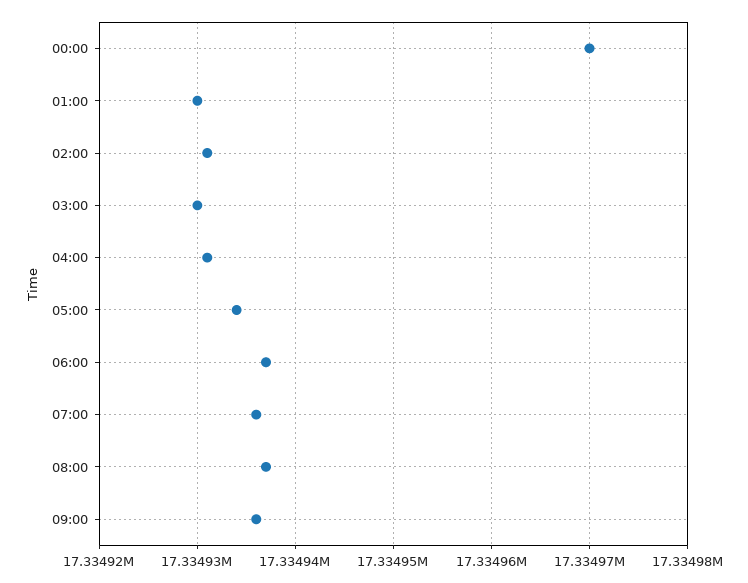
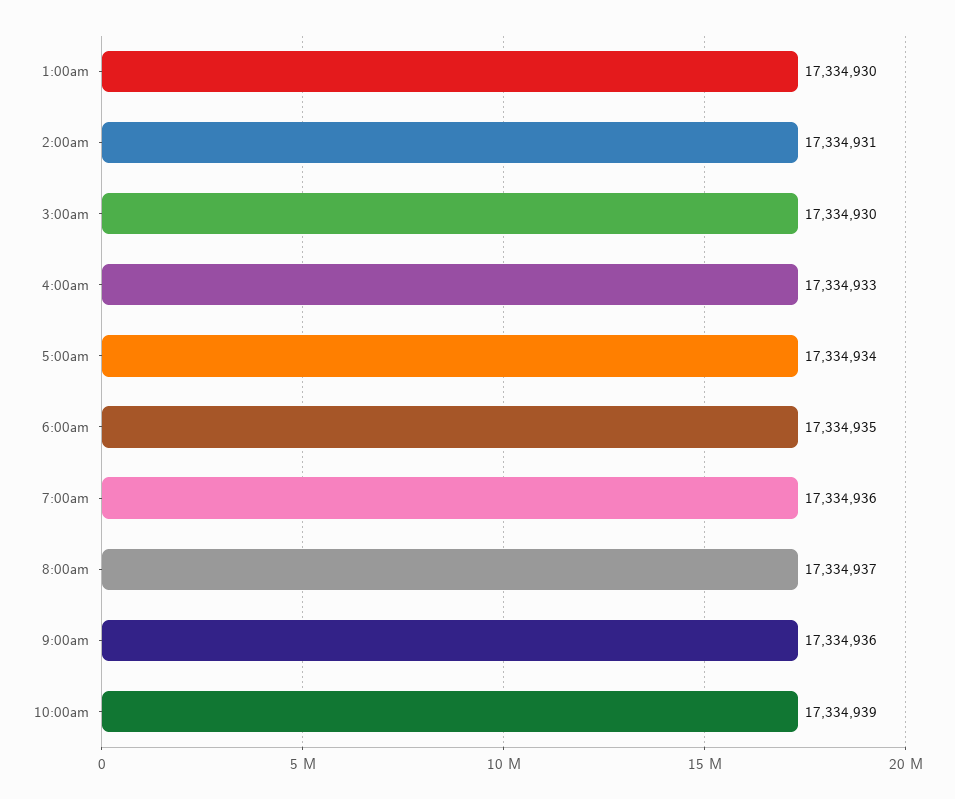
00:00: 17334970 -> none
04:00: 17334931 -> 17334933
06:00: 17334937 -> 17334935
10:00am: none -> 17334939

